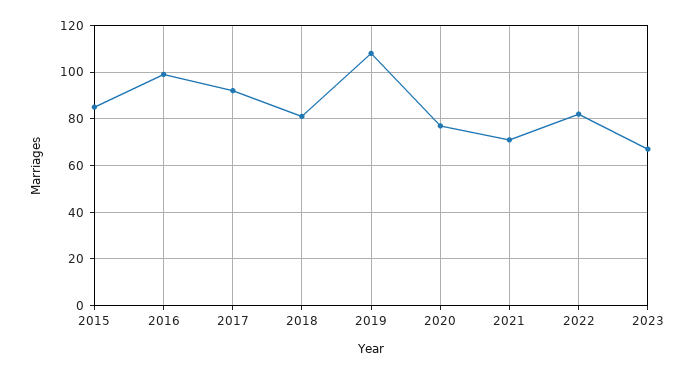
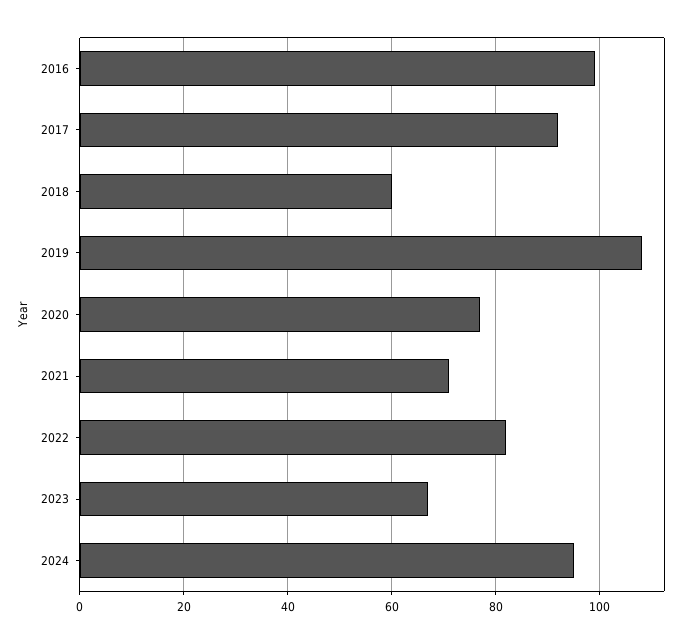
2015: 85 -> none
2018: 80 -> 60
2024: none -> 95

